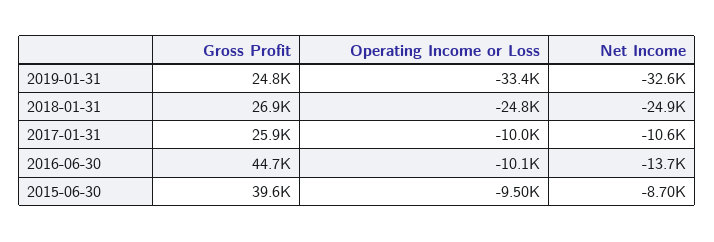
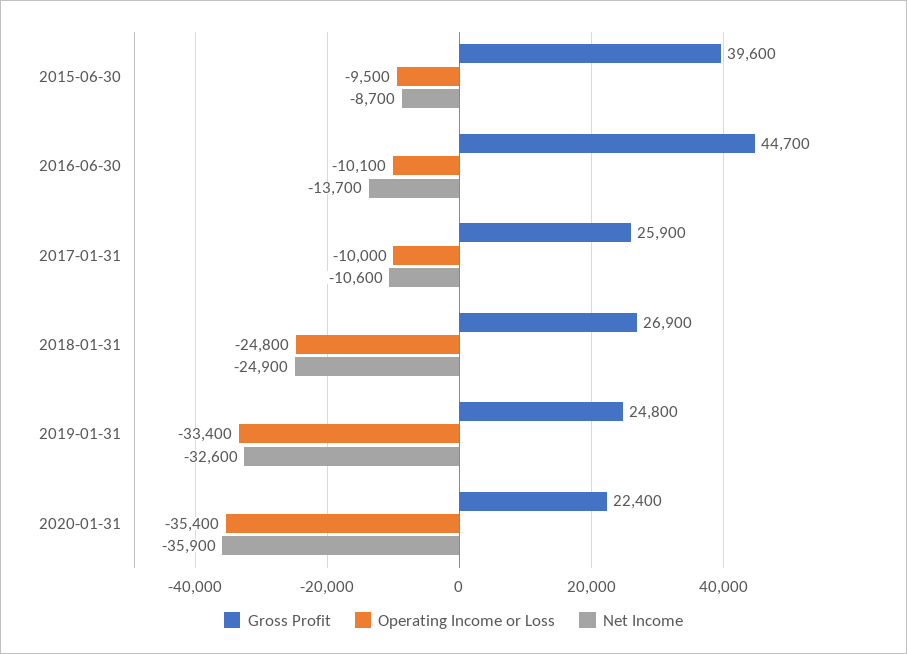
Gross Profit, 2020-01-31: none -> 22400
Operating Income or Loss, 2020-01-31: none -> -35400
Net Income, 2020-01-31: none -> -35900

